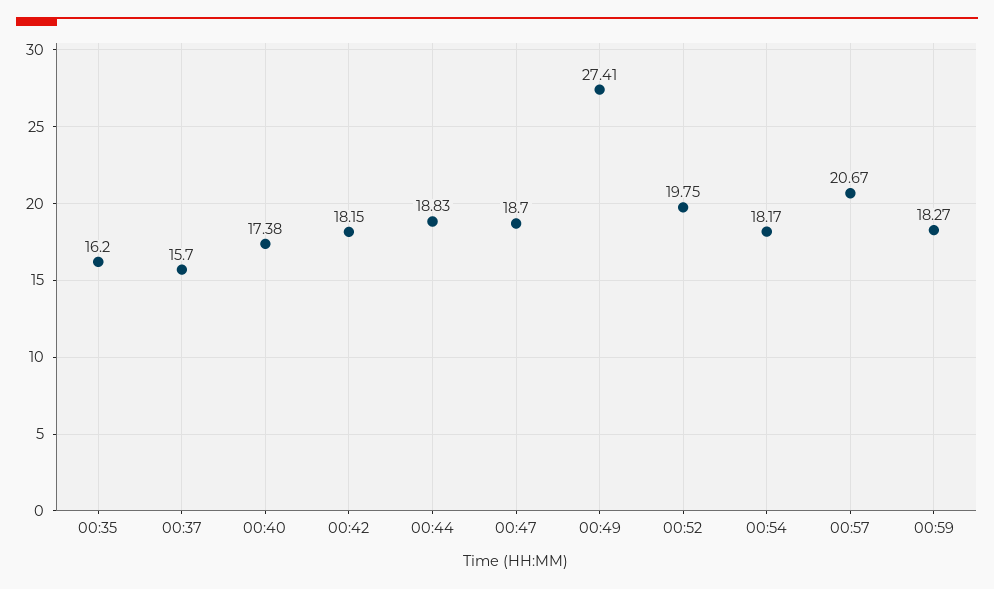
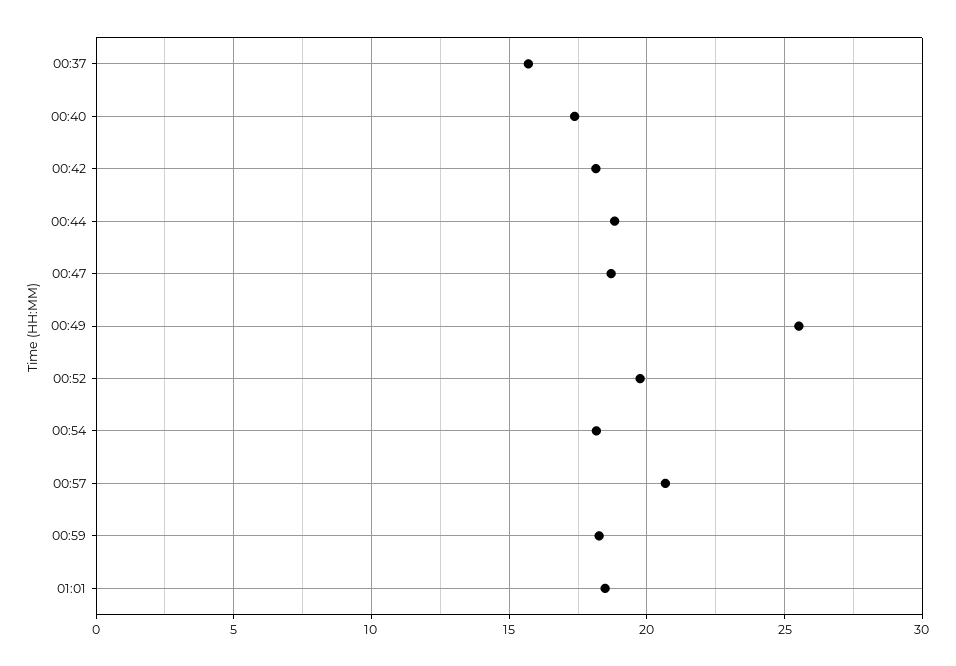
00:35: 16.2 -> none
00:49: 27.41 -> 25.5
01:01: none -> 18.5

